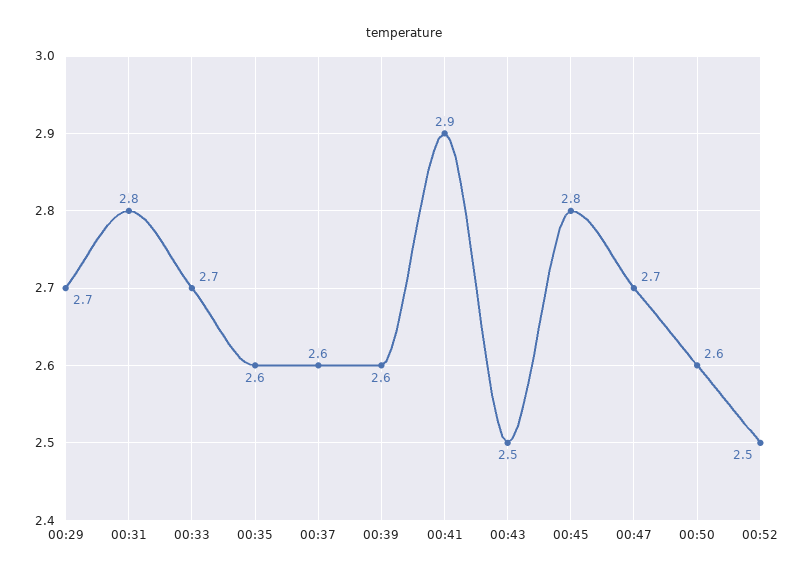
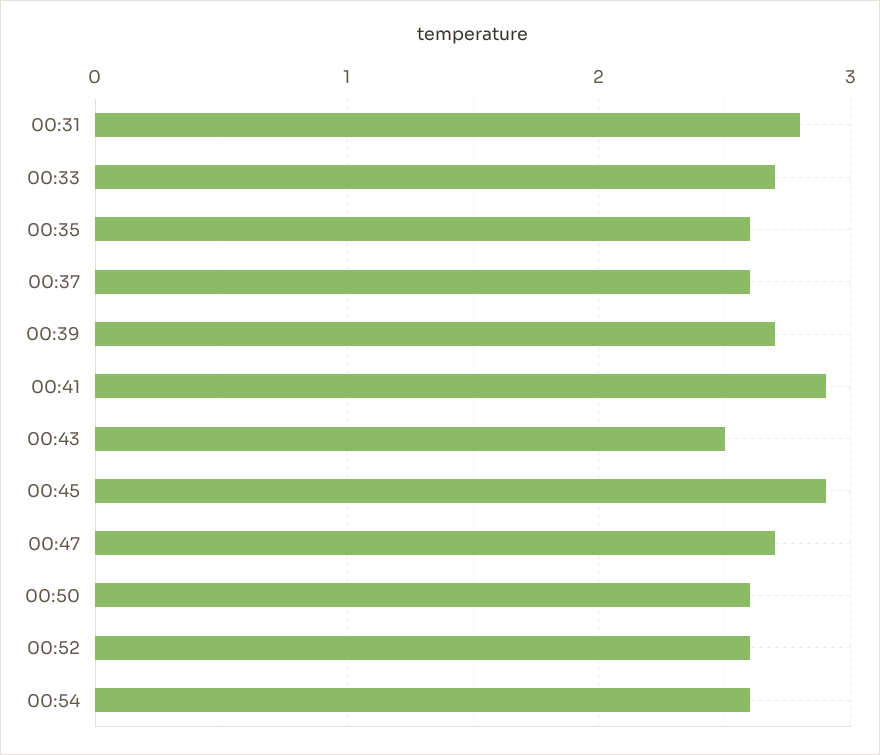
00:29: 2.7 -> none
00:39: 2.6 -> 2.7
00:45: 2.8 -> 2.9
00:52: 2.5 -> 2.6
00:54: none -> 2.6

